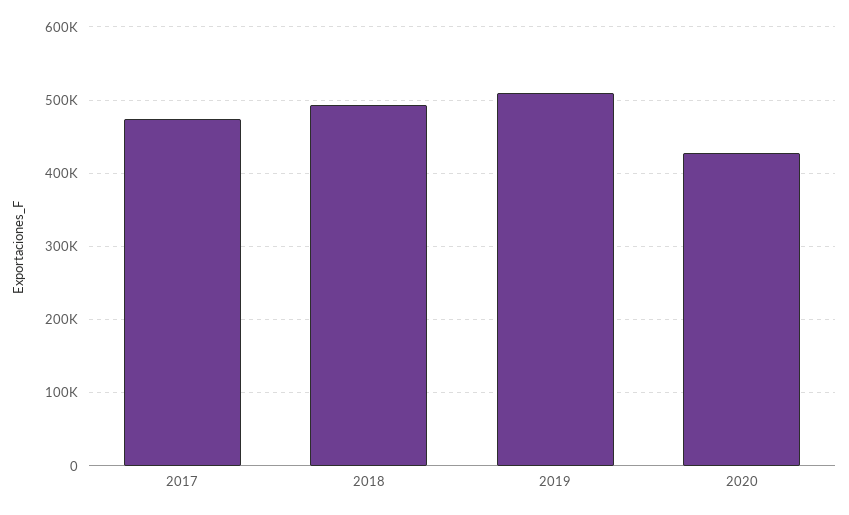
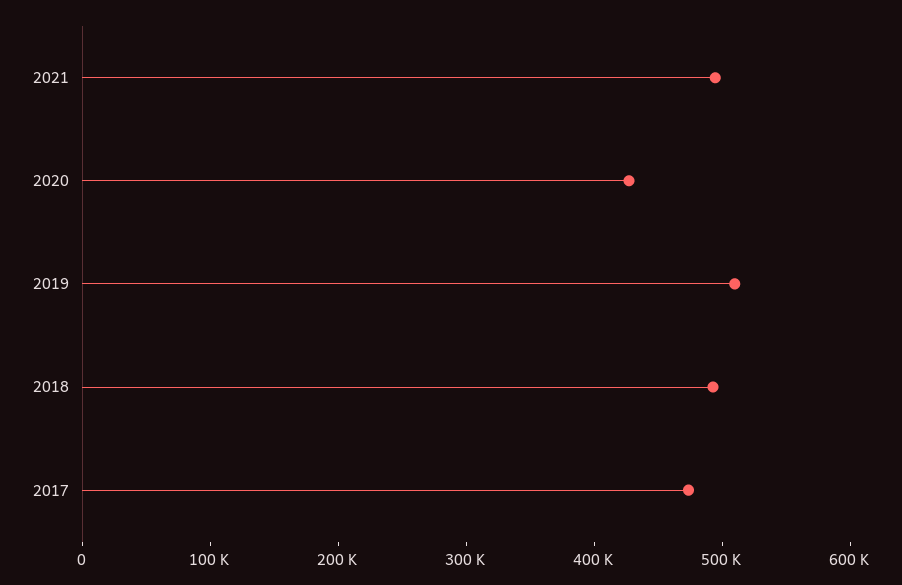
2021: none -> 500000

